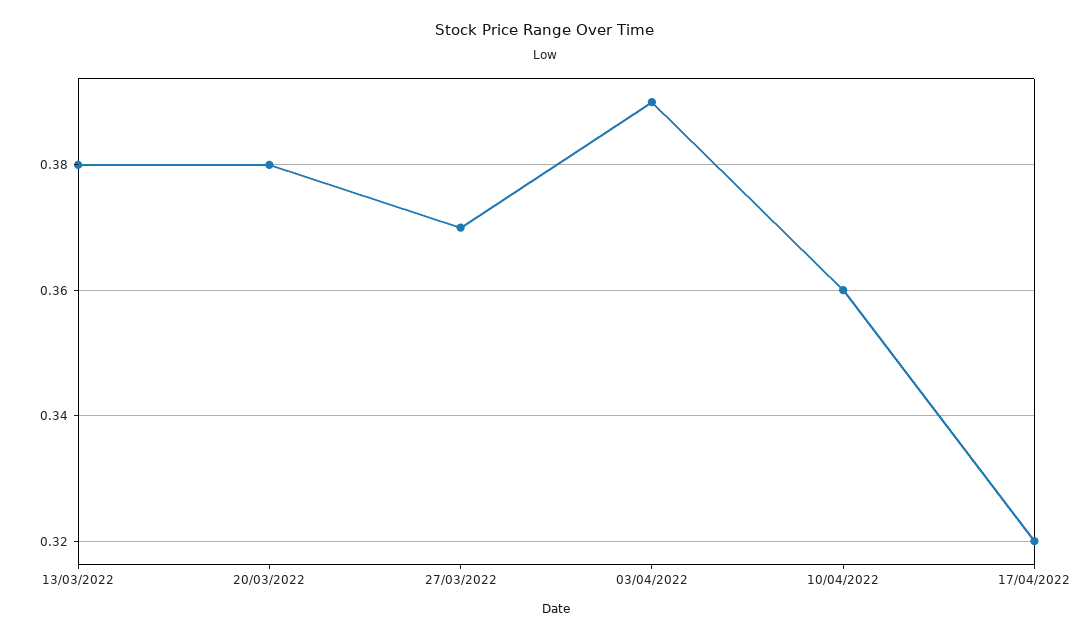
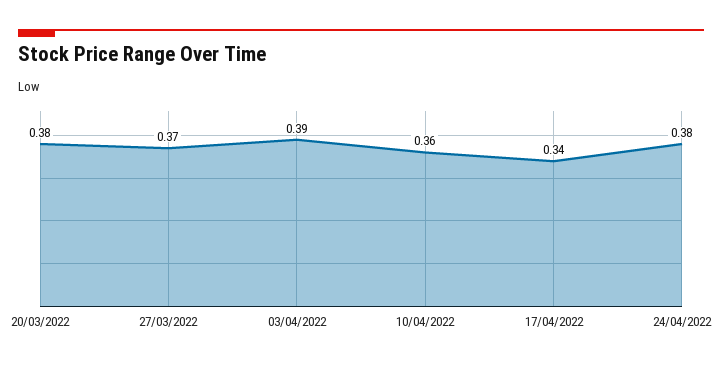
13/03/2022: 0.38 -> none
17/04/2022: 0.32 -> 0.34
24/04/2022: none -> 0.38

